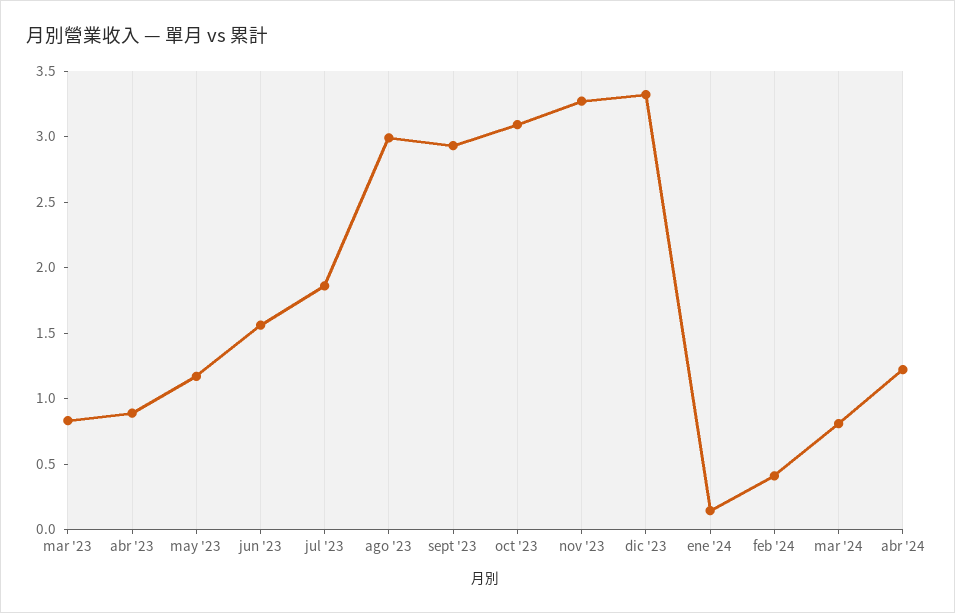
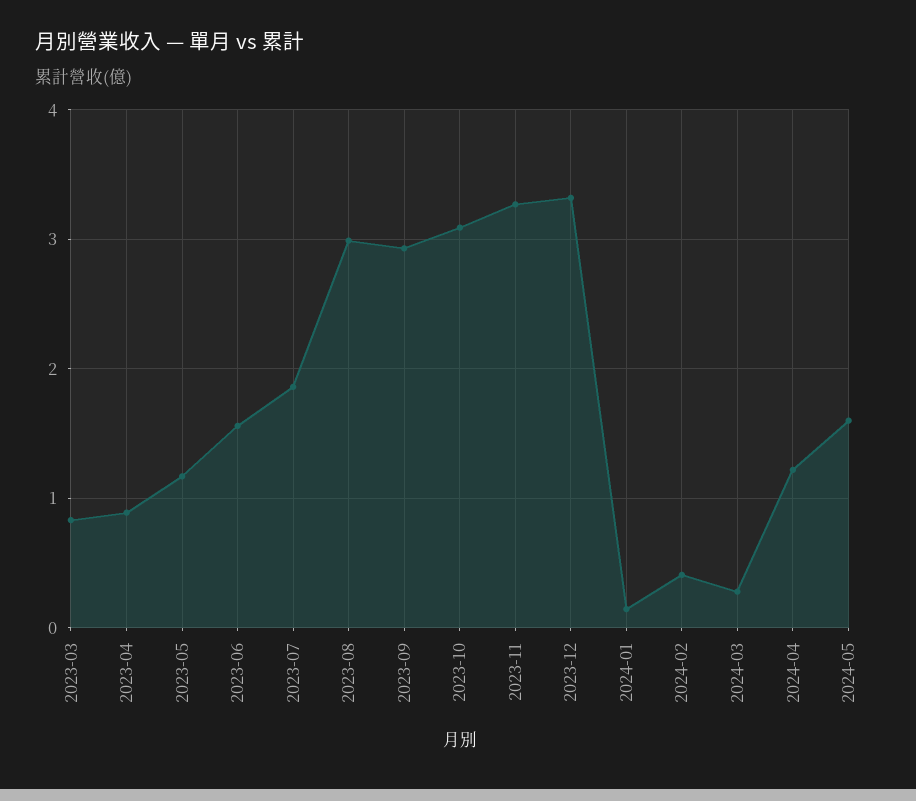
mar '24: 0.8 -> 0.3
2024-05: none -> 1.6

